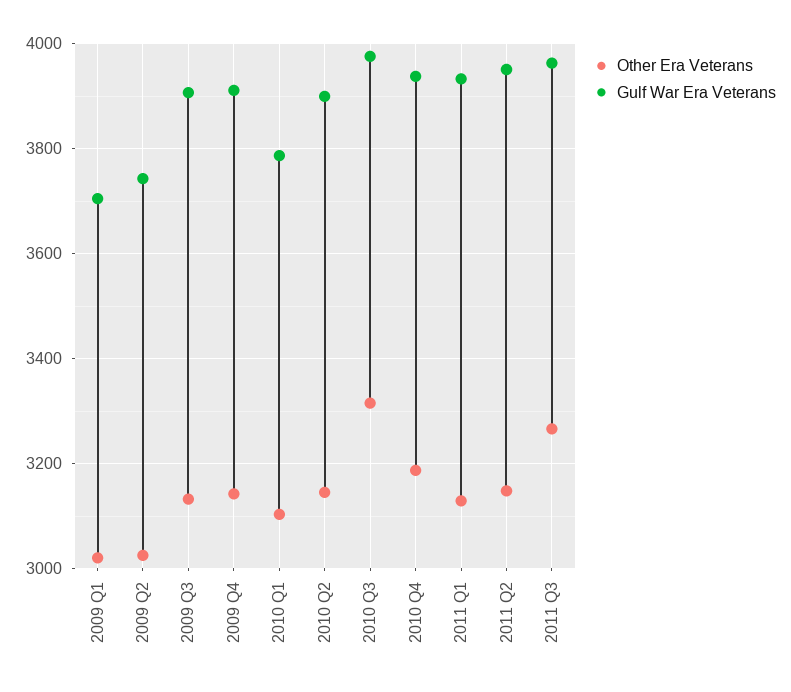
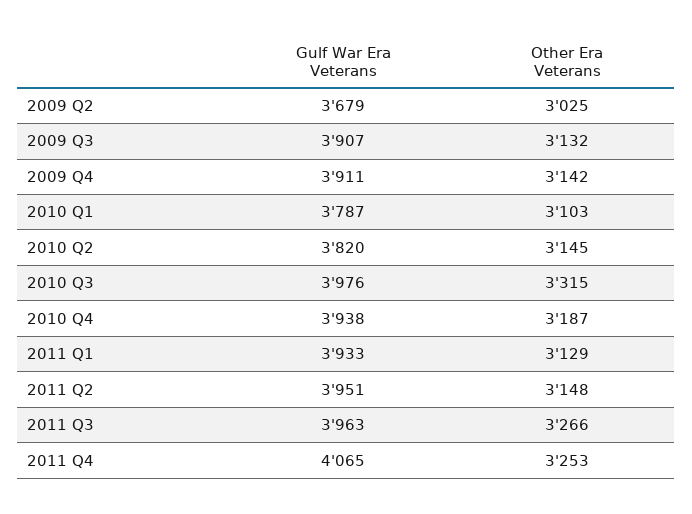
Other Era Veterans, 2009 Q1: 3020 -> none
Gulf War Era Veterans, 2009 Q1: 3700 -> none
Gulf War Era Veterans, 2009 Q2: 3740 -> 3679
Gulf War Era Veterans, 2010 Q2: 3900 -> 3820
Gulf War Era Veterans, 2011 Q4: none -> 4065
Other Era Veterans, 2011 Q4: none -> 3253

